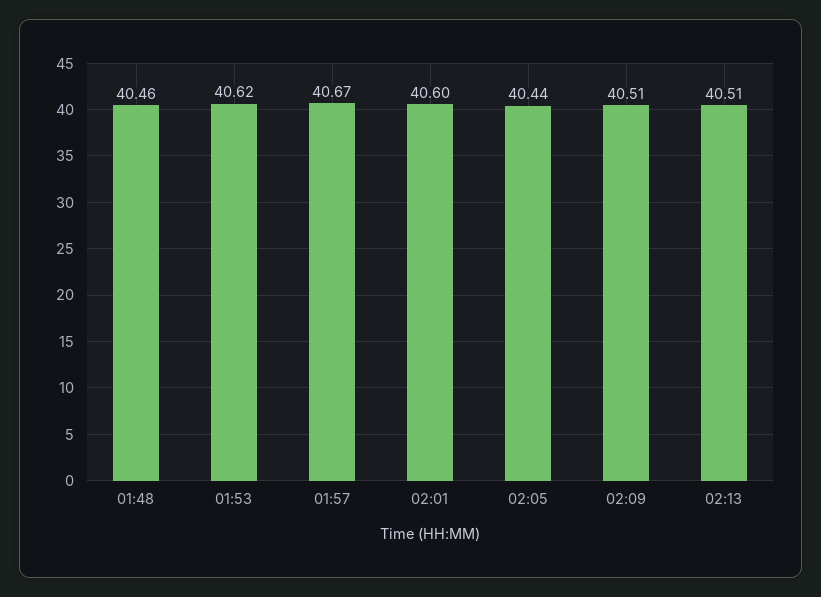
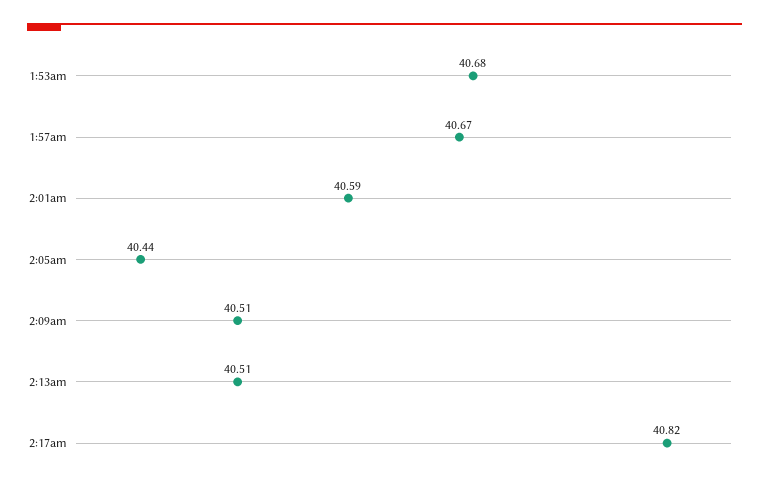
01:48: 40.46 -> none
01:53: 40.62 -> 40.68
02:01: 40.6 -> 40.59
2:17am: none -> 40.82

